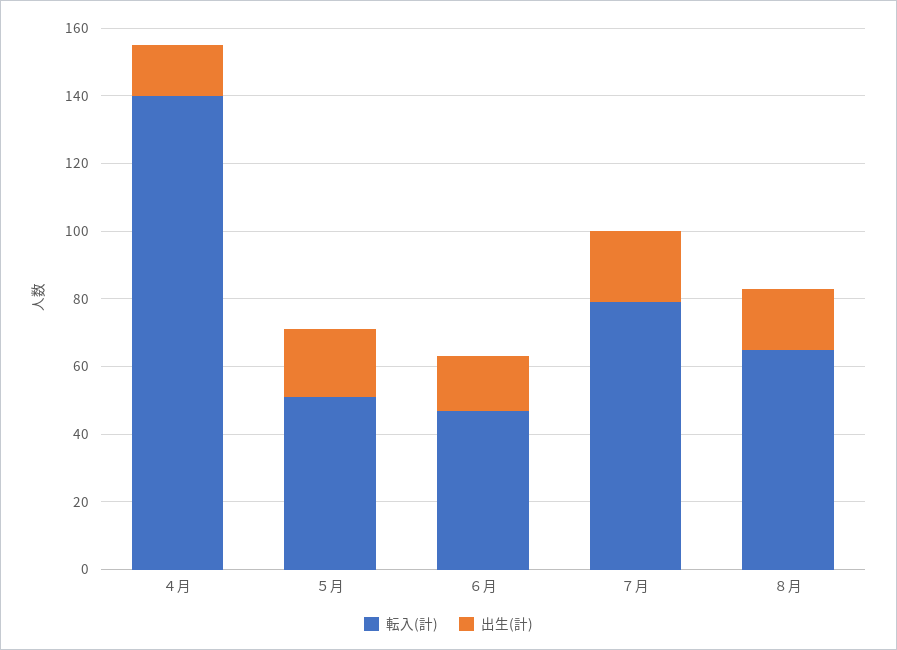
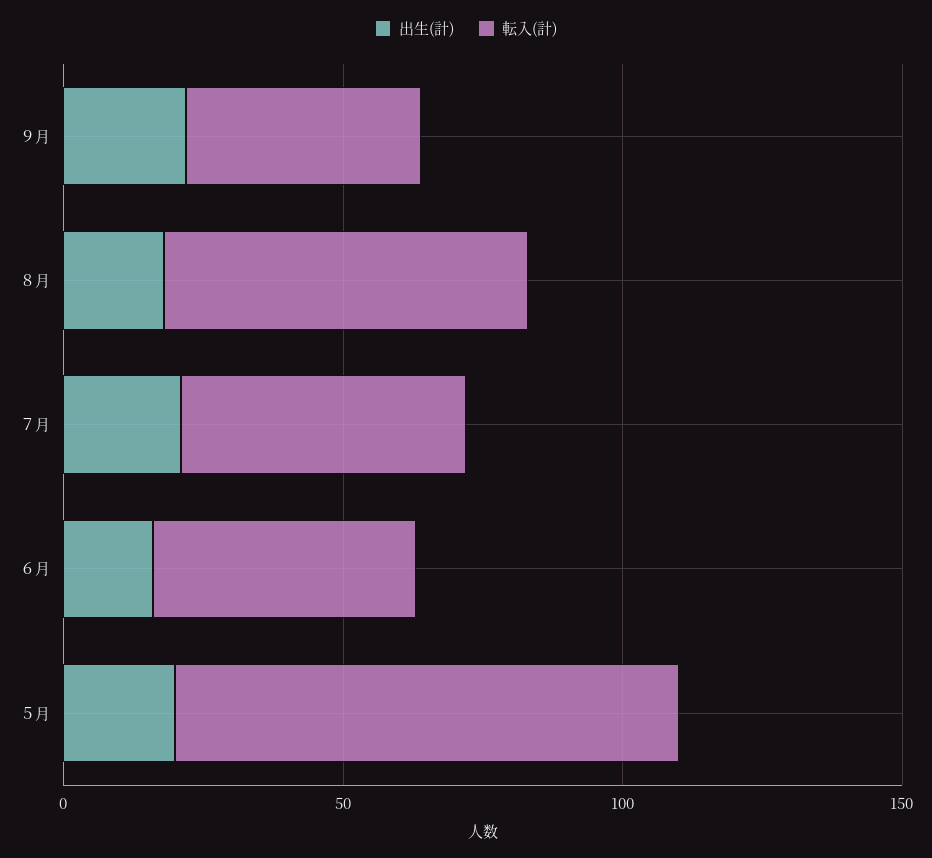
転入(計), ４月: 140 -> none
出生(計), ４月: 15 -> none
転入(計), ５月: 50 -> 90
転入(計), ７月: 80 -> 50
出生(計), ９月: none -> 20
転入(計), ９月: none -> 40

